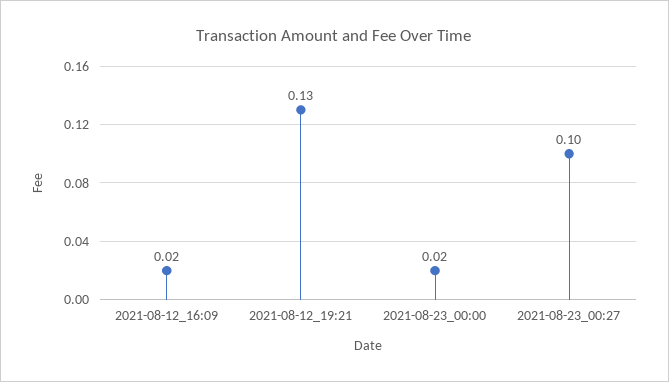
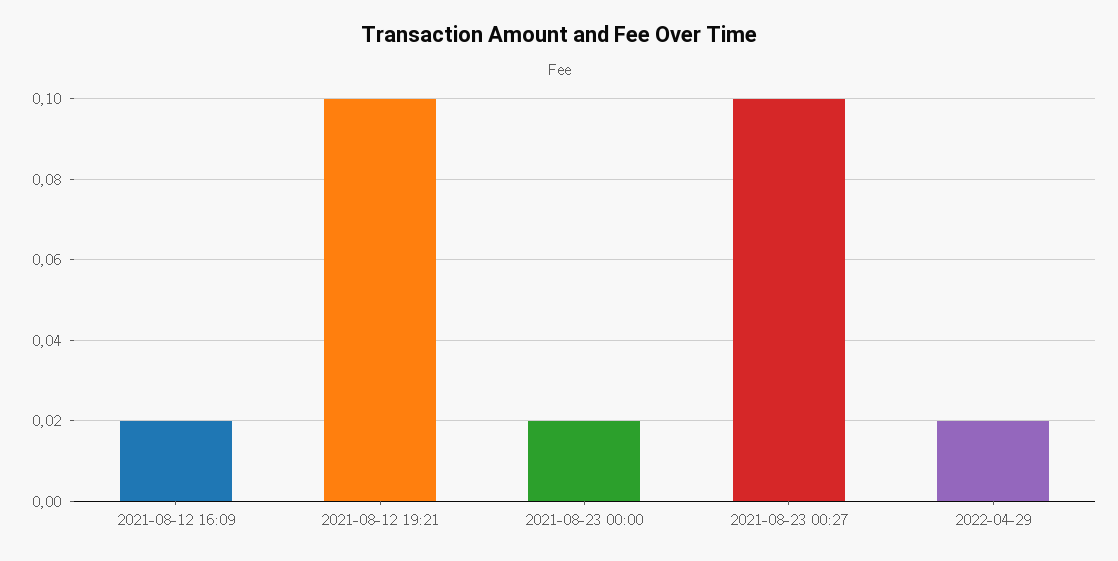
2021-08-12_19:21: 0.13 -> 0.1
2022-04-29: none -> 0.02

